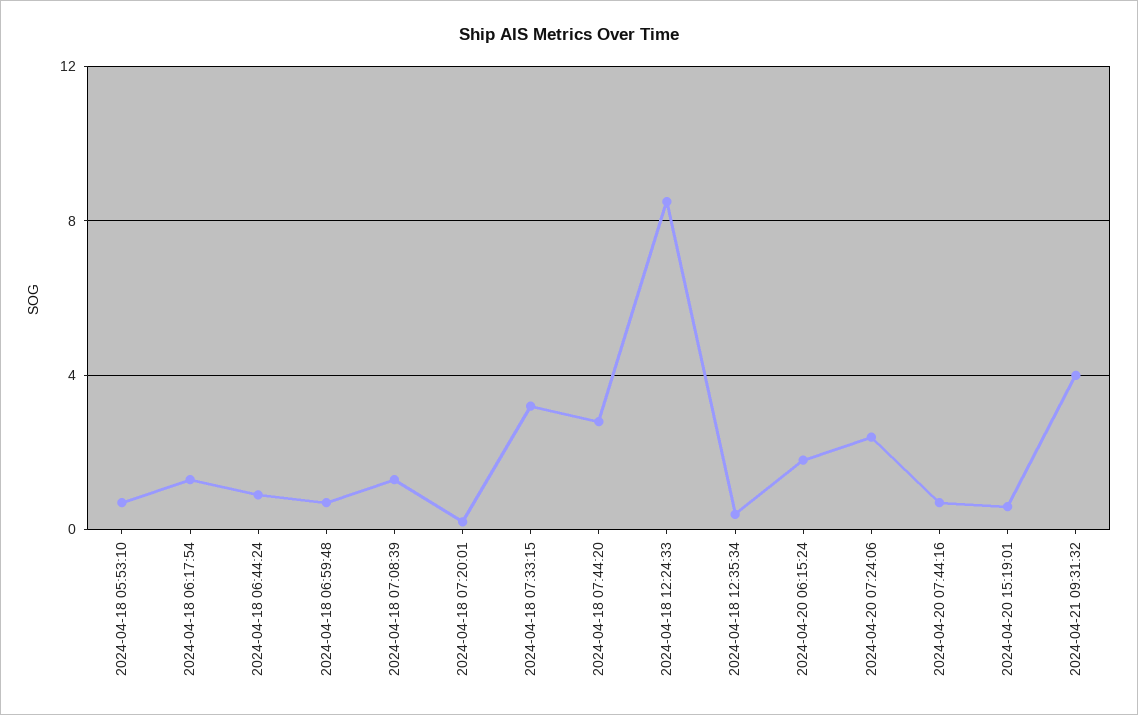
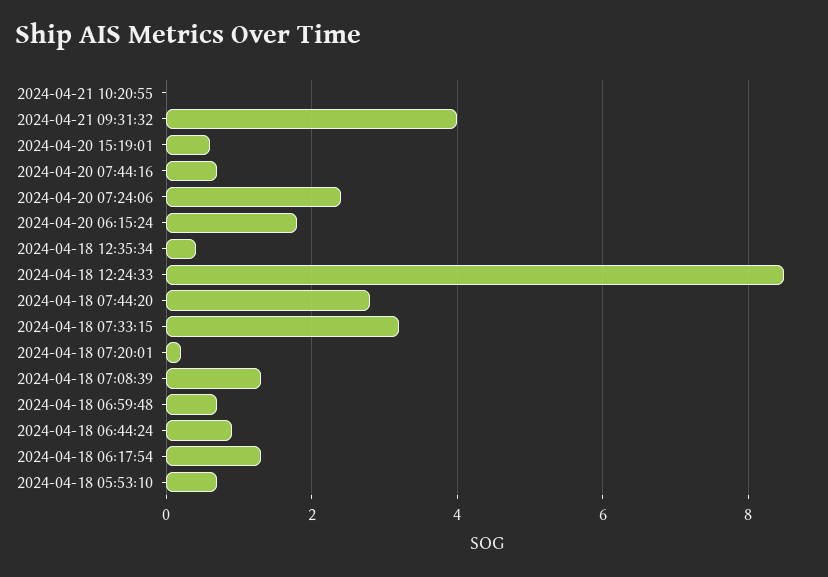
2024-04-21 10:20:55: none -> 0

